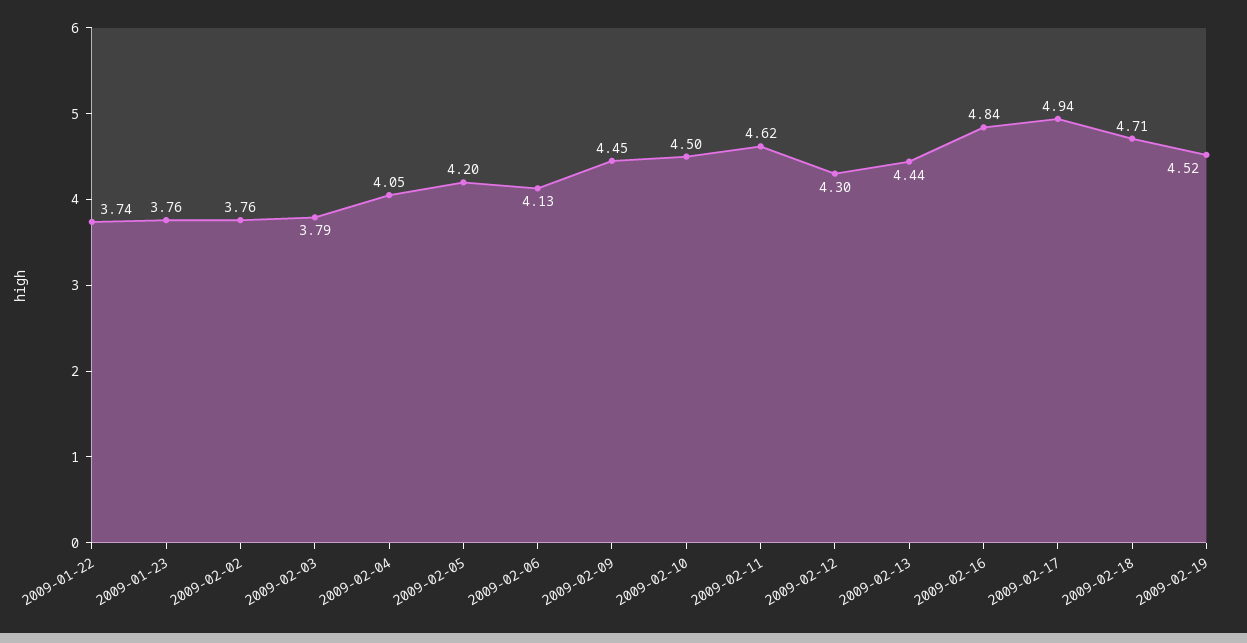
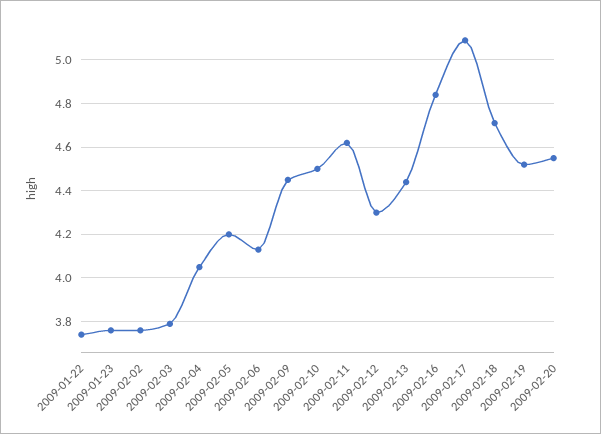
2009-02-17: 4.94 -> 5.1
2009-02-20: none -> 4.55

